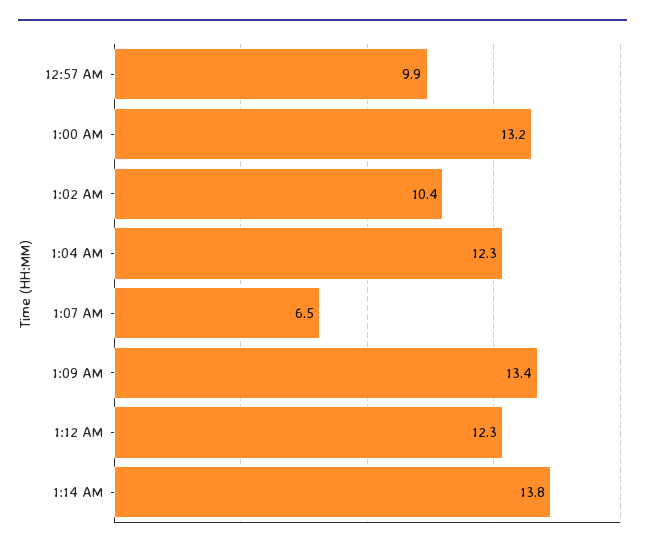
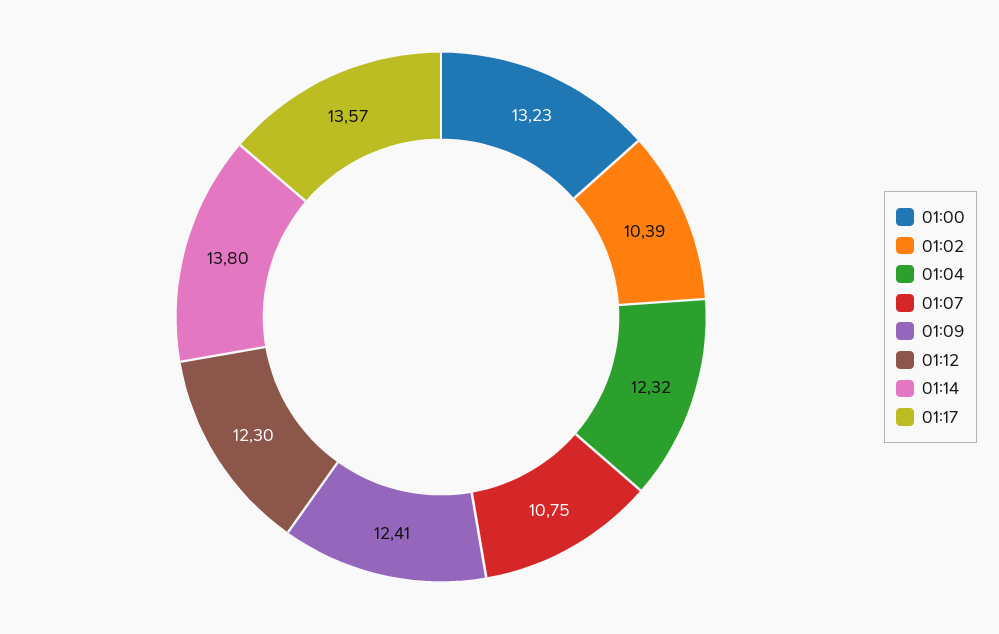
12:57 AM: 9.9 -> none
1:07 AM: 6.5 -> 10.75
1:09 AM: 13.4 -> 12.41
01:17: none -> 13.57

